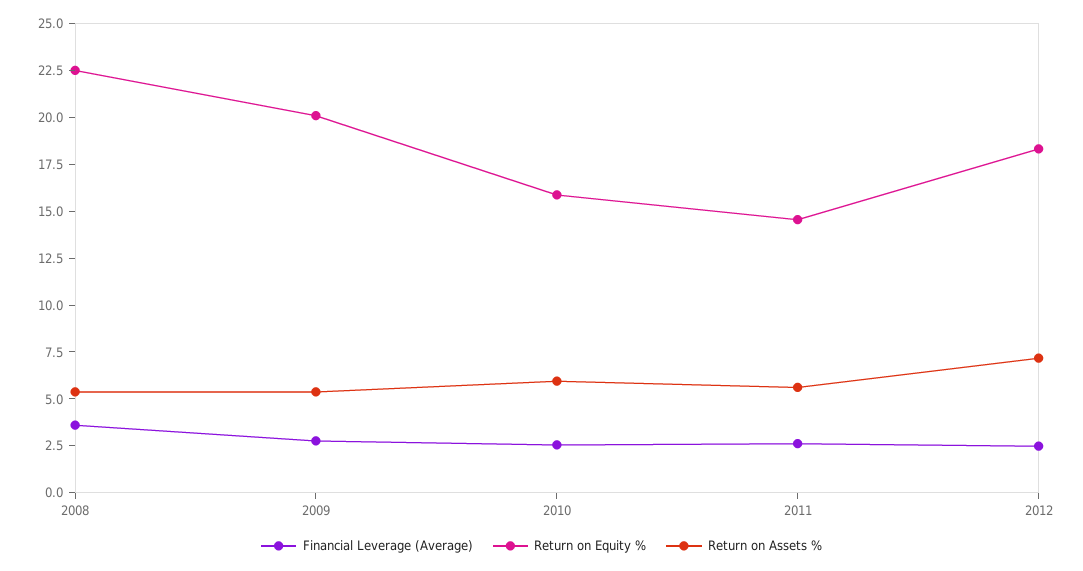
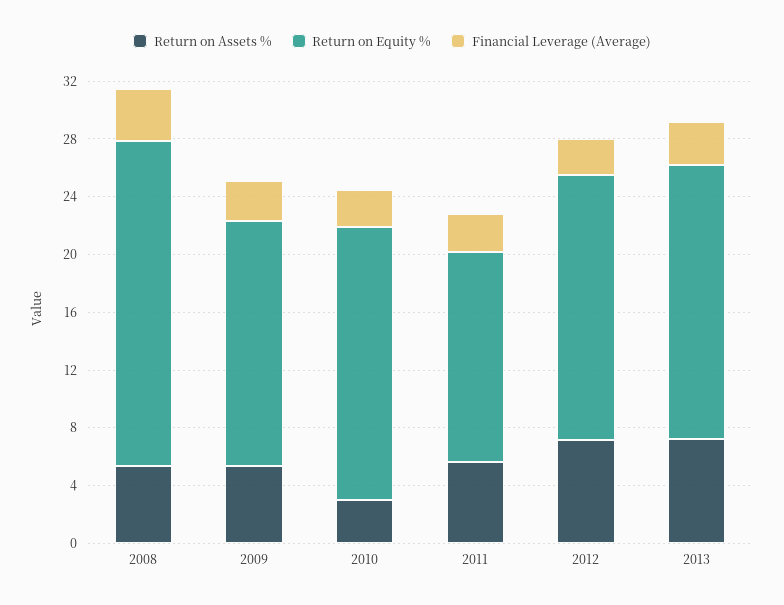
Return on Equity %, 2009: 20 -> 17
Return on Equity %, 2010: 16 -> 19
Return on Assets %, 2010: 6 -> 3
Return on Assets %, 2013: none -> 7
Return on Equity %, 2013: none -> 19
Financial Leverage (Average), 2013: none -> 3

